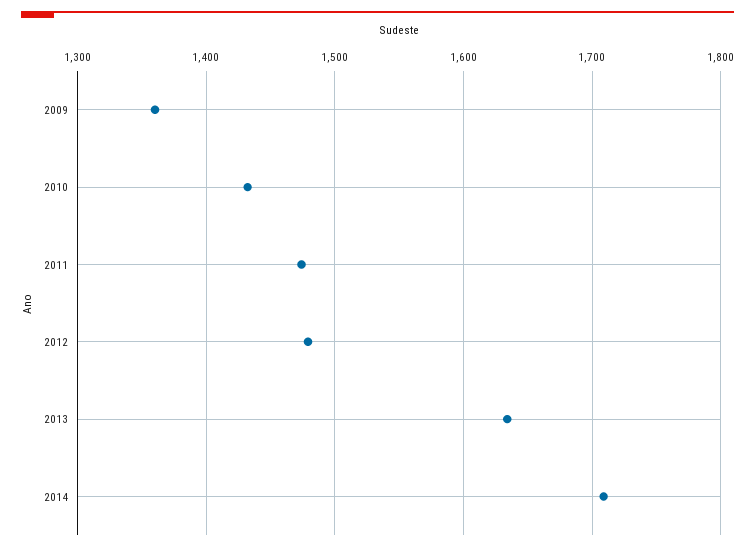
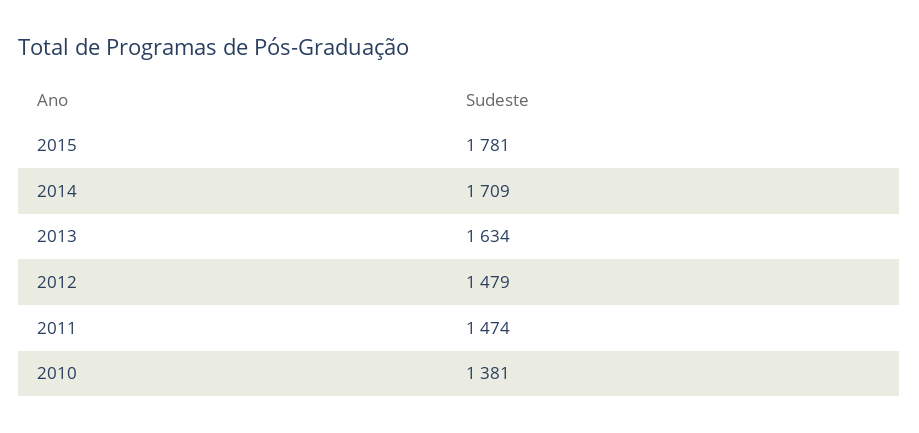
2009: 1360 -> none
2010: 1430 -> 1381
2015: none -> 1781

